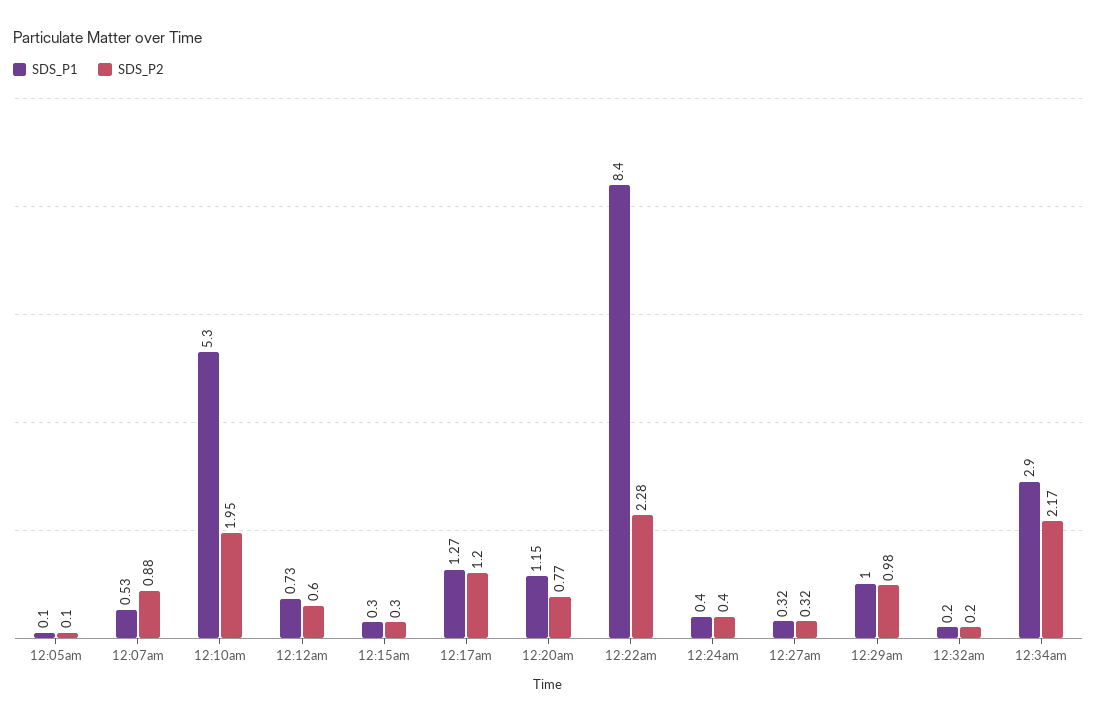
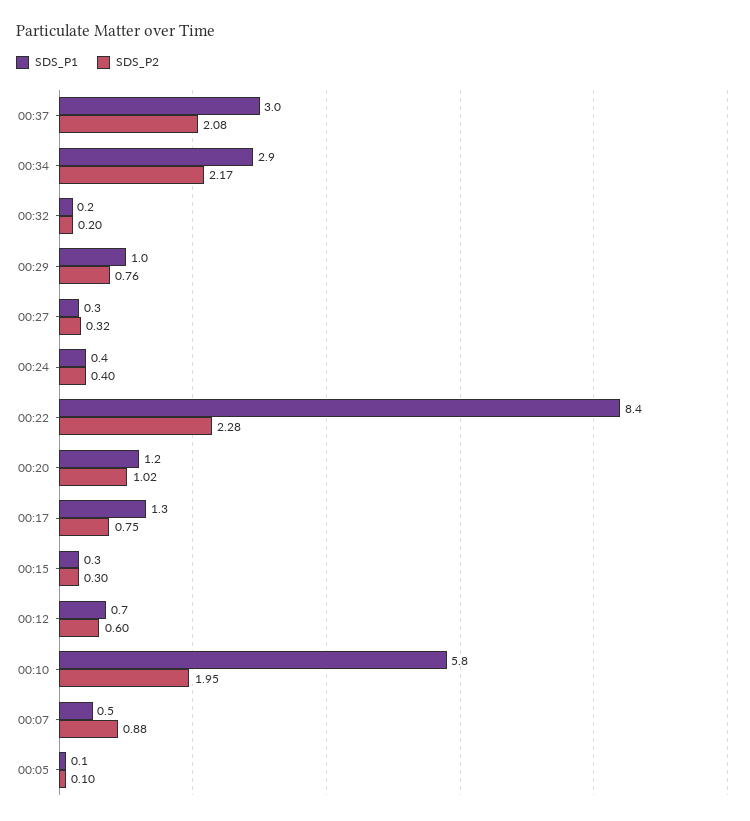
SDS_P1, 12:10am: 5.3 -> 5.8
SDS_P2, 12:17am: 1.2 -> 0.75
SDS_P2, 12:20am: 0.77 -> 1.02
SDS_P2, 12:29am: 0.98 -> 0.76
SDS_P1, 00:37: none -> 3
SDS_P2, 00:37: none -> 2.08

